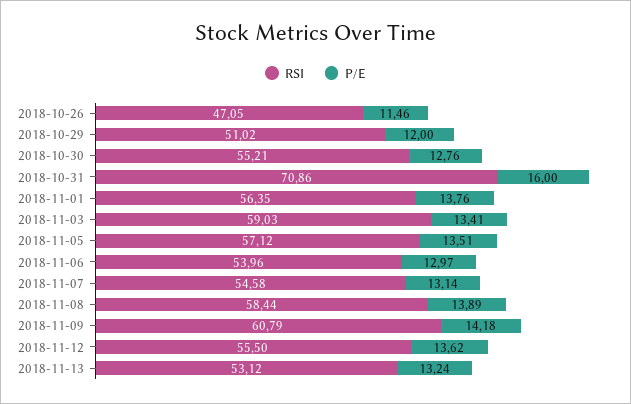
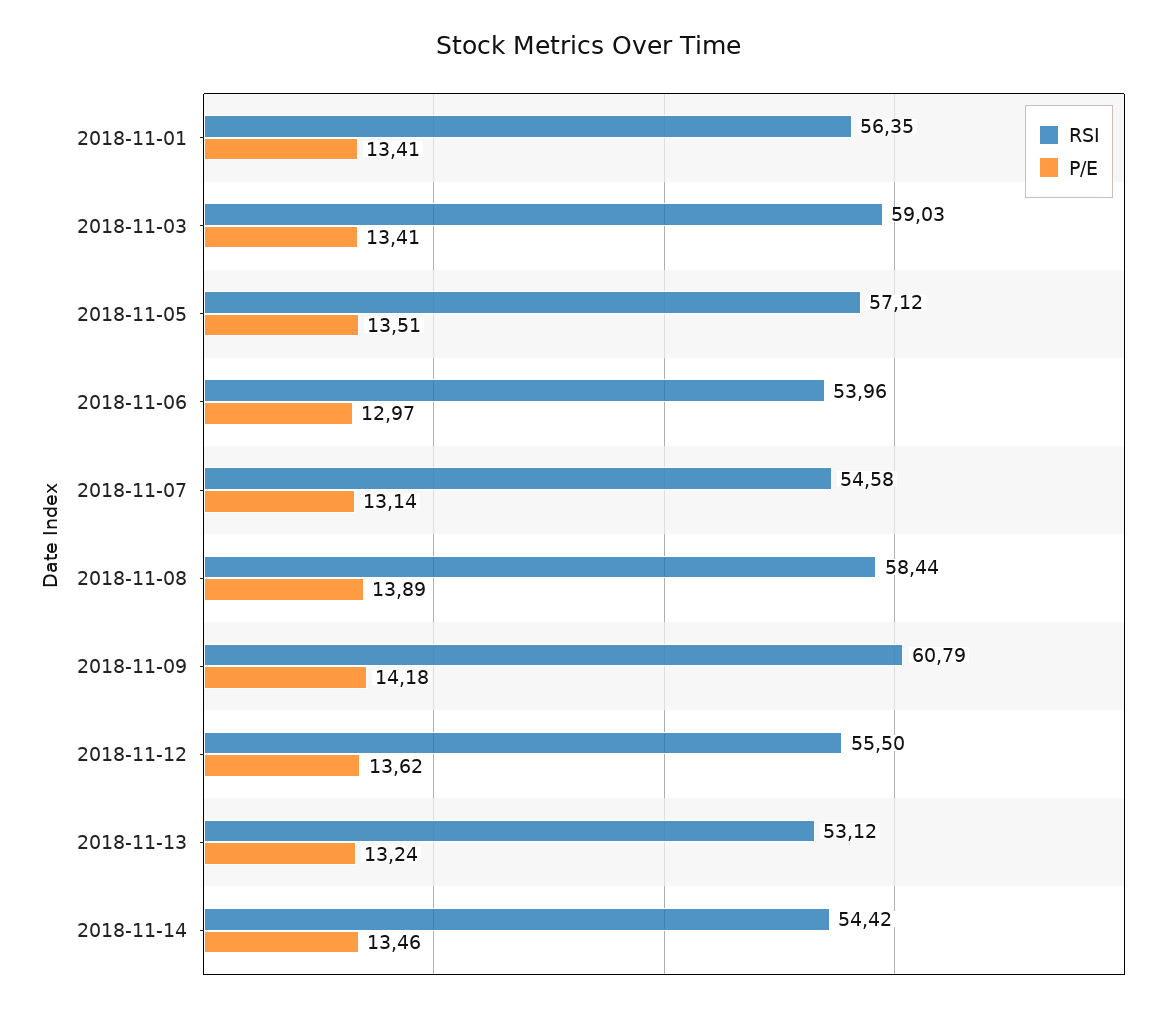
RSI, 2018-10-26: 47.05 -> none
P/E, 2018-10-26: 11.46 -> none
RSI, 2018-10-29: 51.02 -> none
P/E, 2018-10-29: 12 -> none
RSI, 2018-10-30: 55.21 -> none
P/E, 2018-10-30: 12.76 -> none
RSI, 2018-10-31: 70.86 -> none
P/E, 2018-10-31: 16 -> none
P/E, 2018-11-01: 13.76 -> 13.41
RSI, 2018-11-14: none -> 54.42
P/E, 2018-11-14: none -> 13.46

